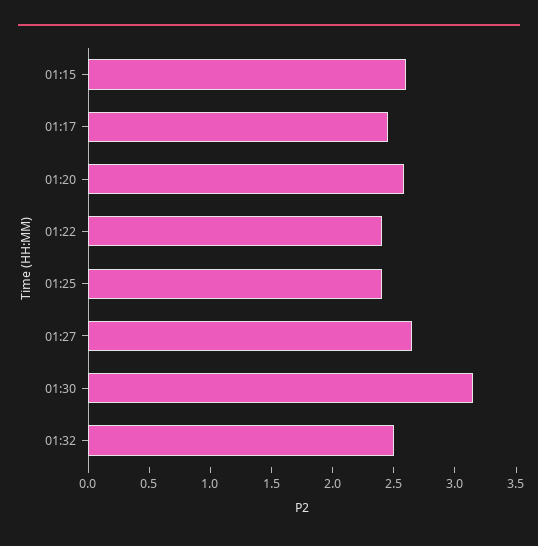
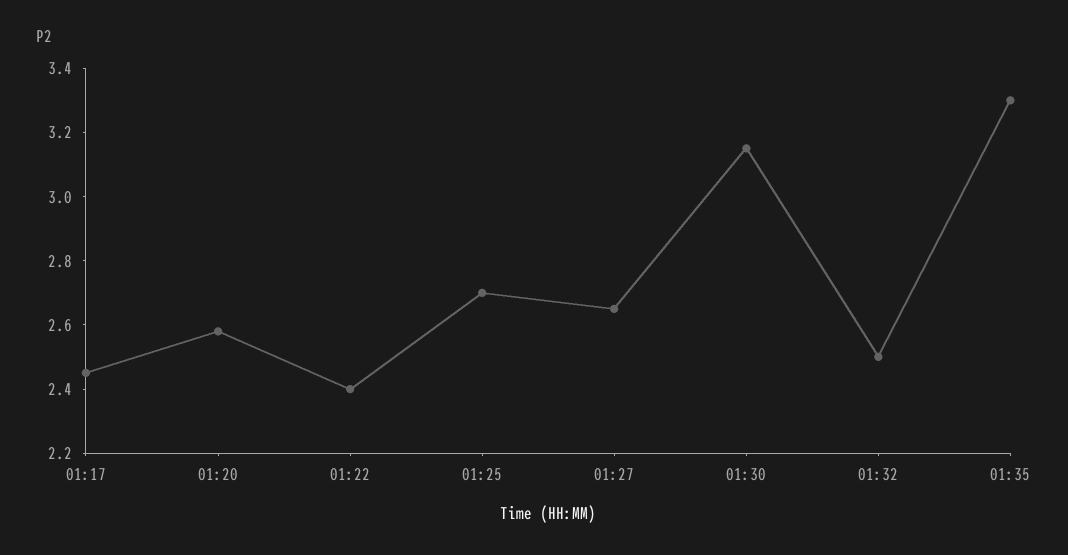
01:15: 2.6 -> none
01:25: 2.4 -> 2.7
01:35: none -> 3.3

